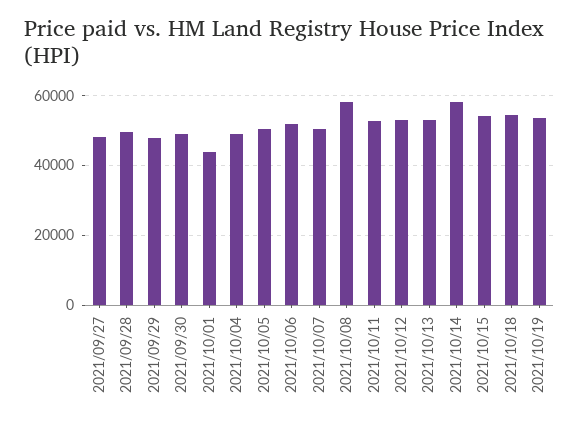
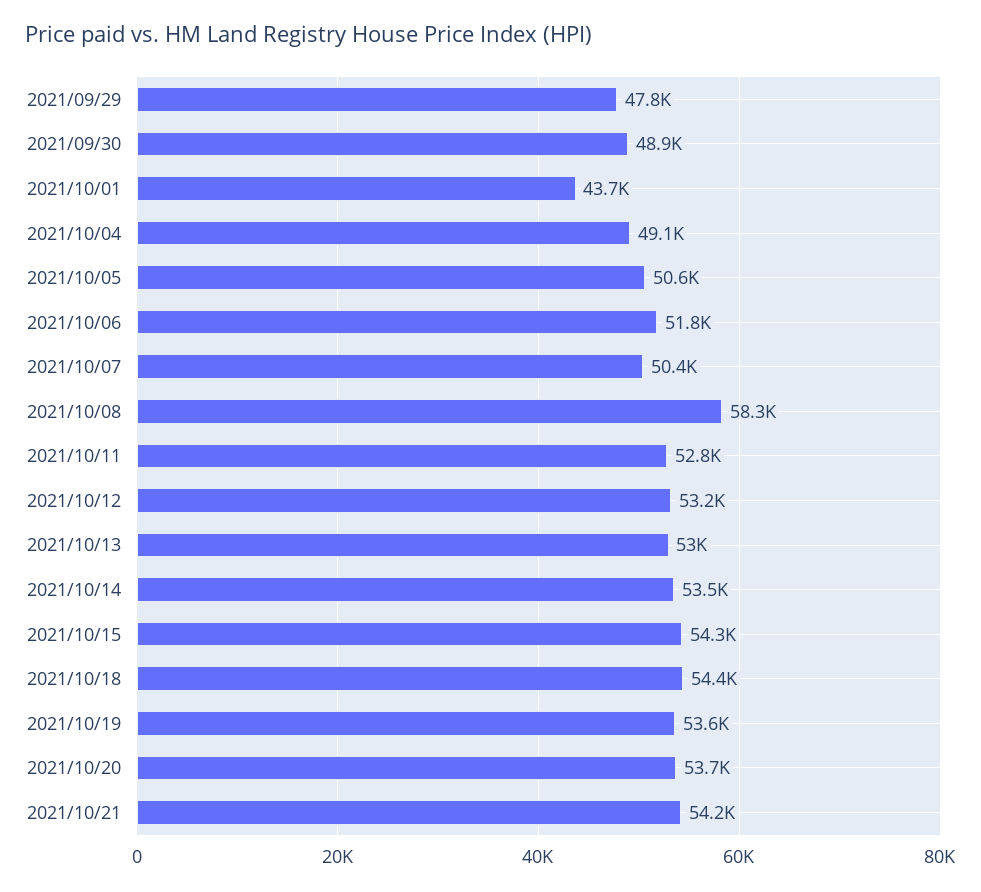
2021/09/27: 48000 -> none
2021/09/28: 50000 -> none
2021/10/14: 58000 -> 53500
2021/10/20: none -> 53700
2021/10/21: none -> 54200

